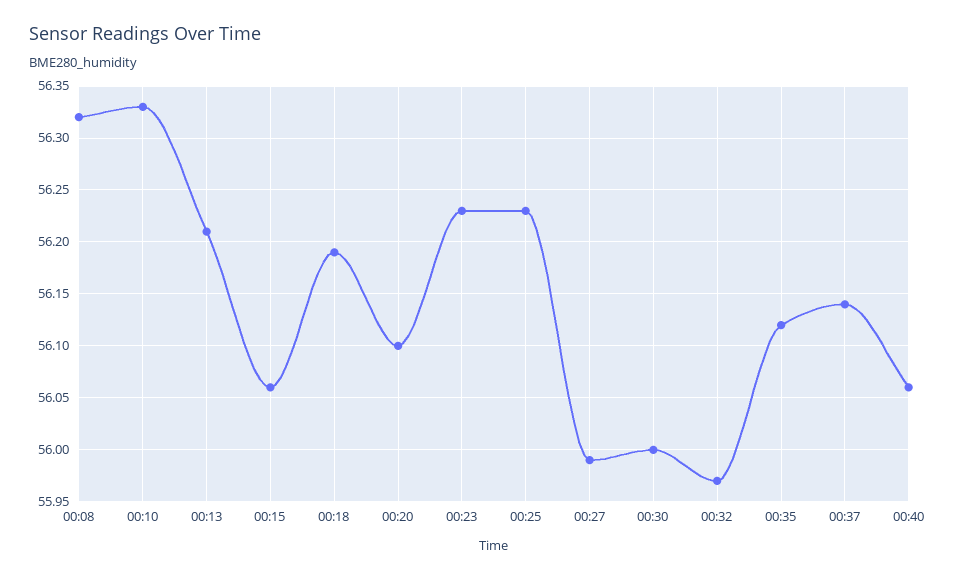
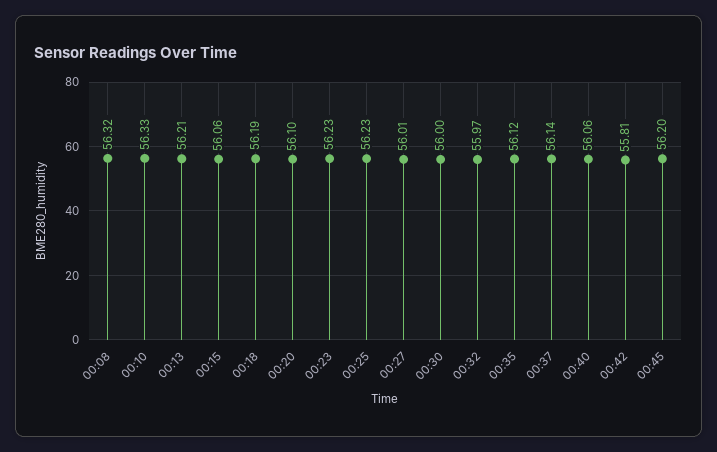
00:27: 55.99 -> 56.01
00:42: none -> 55.81
00:45: none -> 56.2

